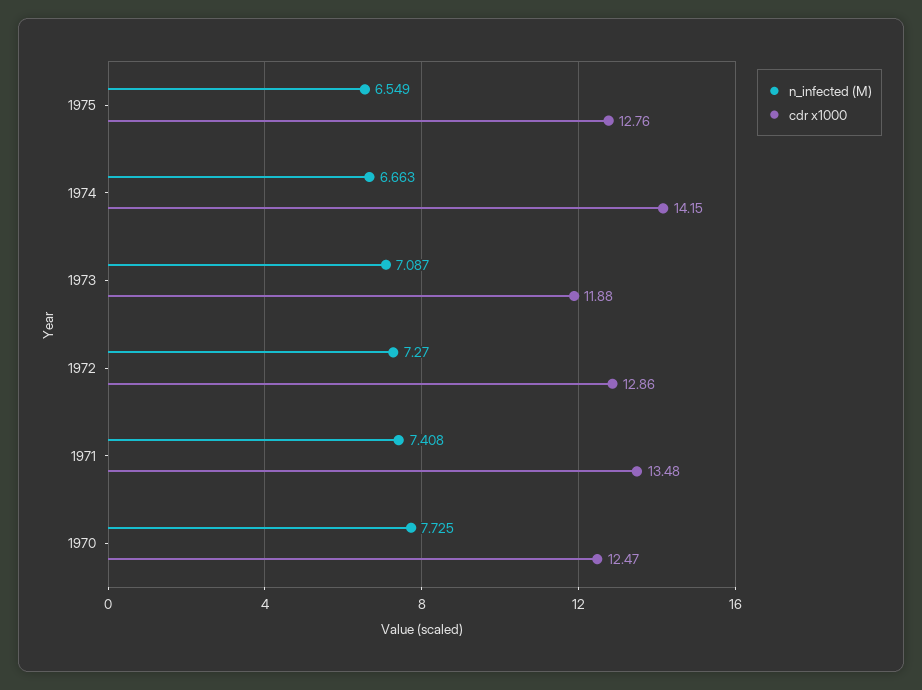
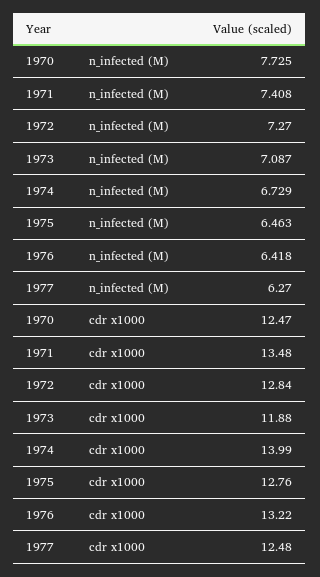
n_infected (M), 1975: 6.549 -> 6.463
n_infected (M), 1974: 6.663 -> 6.729
cdr x1000, 1974: 14.15 -> 13.99
cdr x1000, 1972: 12.86 -> 12.84
n_infected (M), 1976: none -> 6.418
n_infected (M), 1977: none -> 6.27
cdr x1000, 1976: none -> 13.22
cdr x1000, 1977: none -> 12.48

